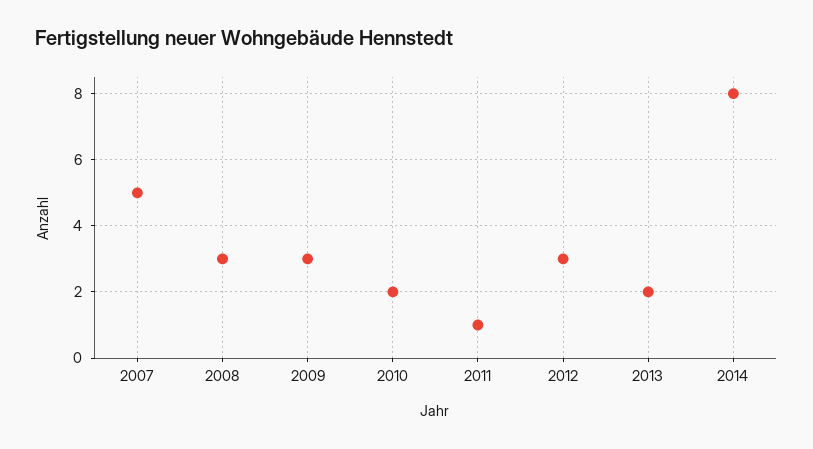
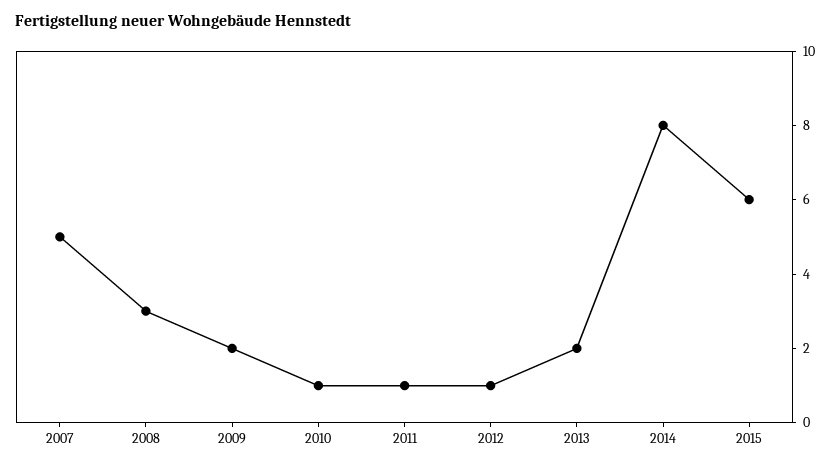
2009: 3 -> 2
2010: 2 -> 1
2012: 3 -> 1
2015: none -> 6

